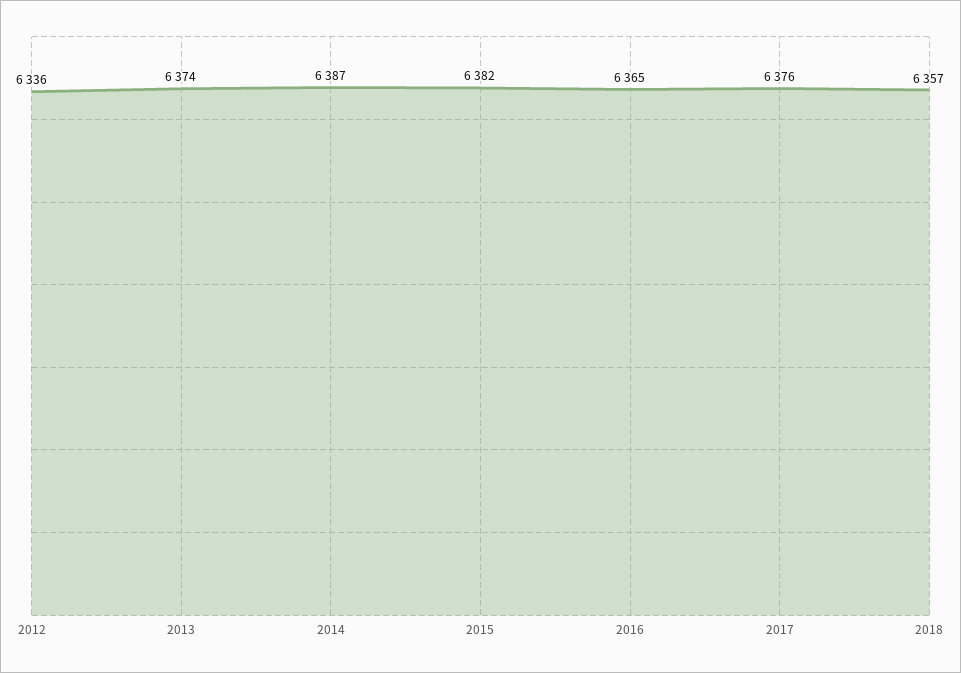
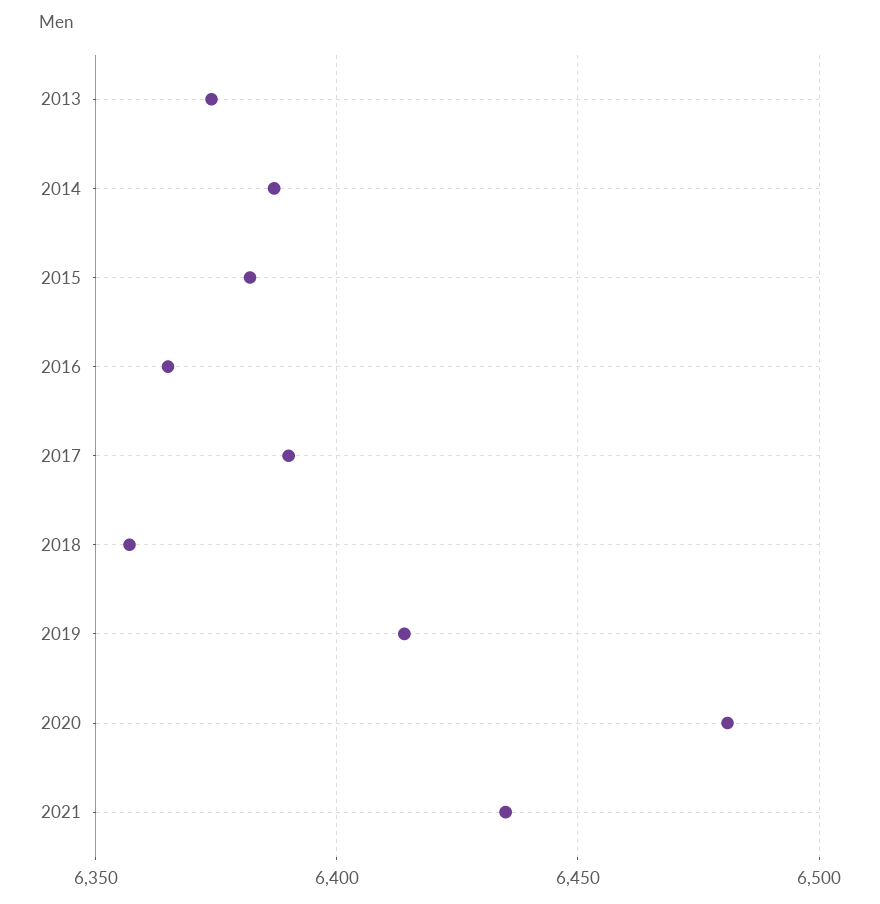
2012: 6336 -> none
2017: 6376 -> 6390
2019: none -> 6415
2020: none -> 6480
2021: none -> 6435

